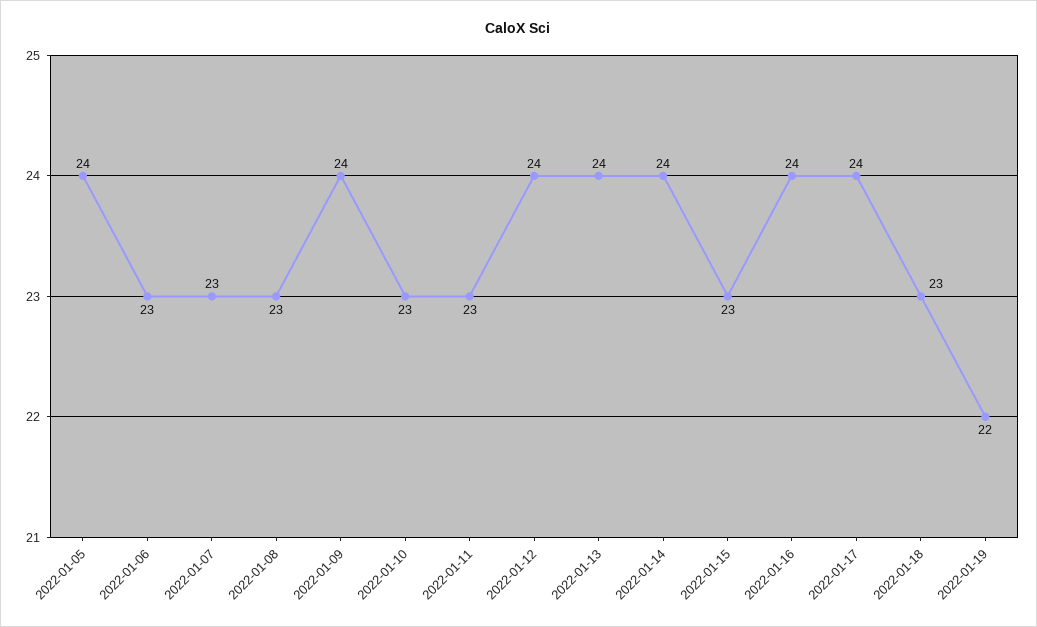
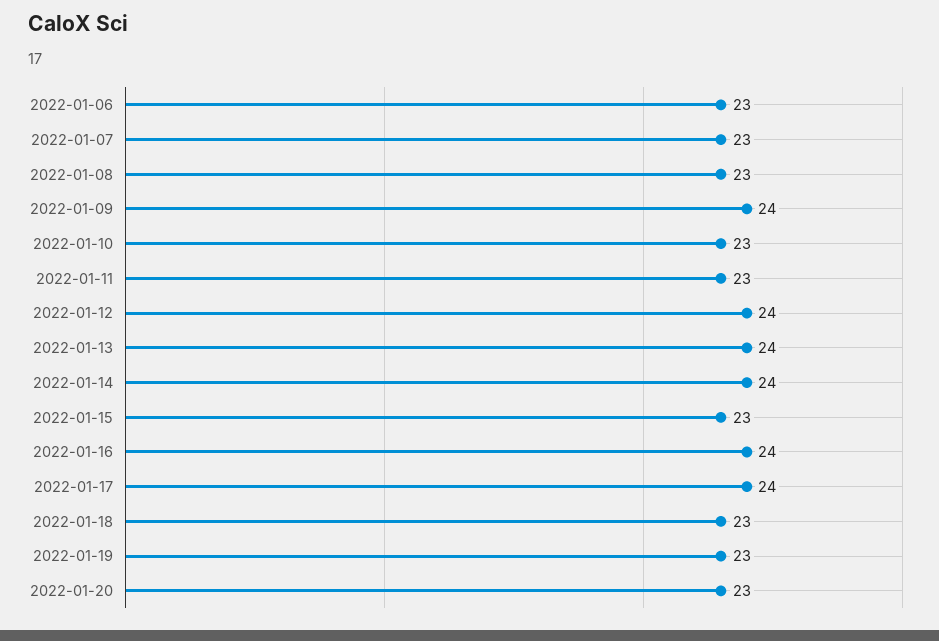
2022-01-05: 24 -> none
2022-01-19: 22 -> 23
2022-01-20: none -> 23

